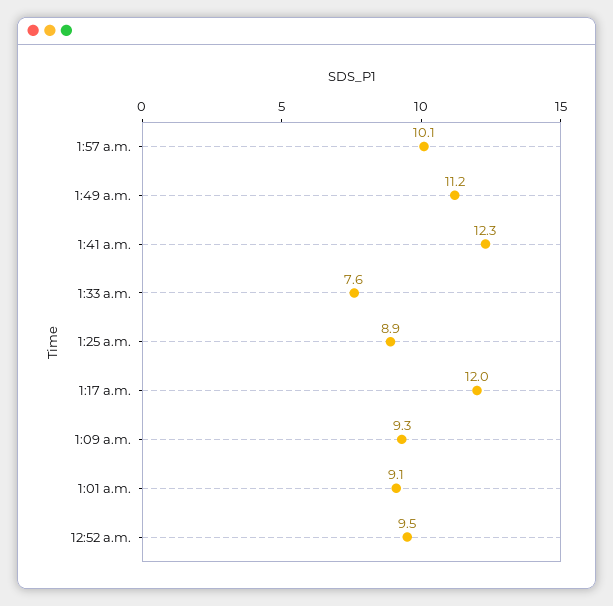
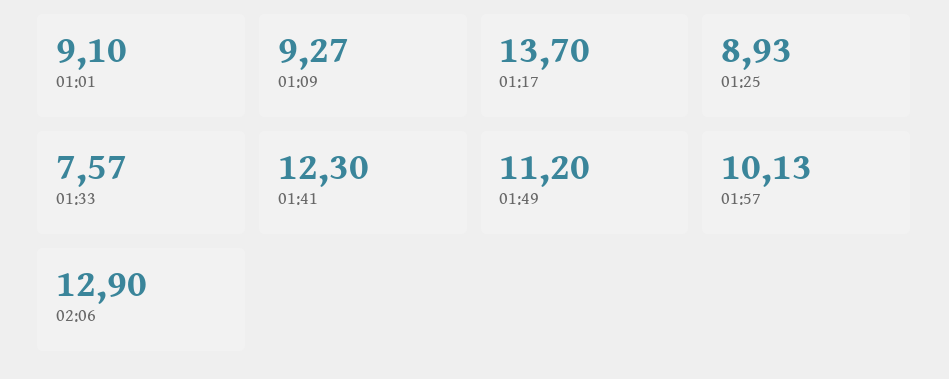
1:17 a.m.: 12 -> 13.7
12:52 a.m.: 9.5 -> none
02:06: none -> 12.9

